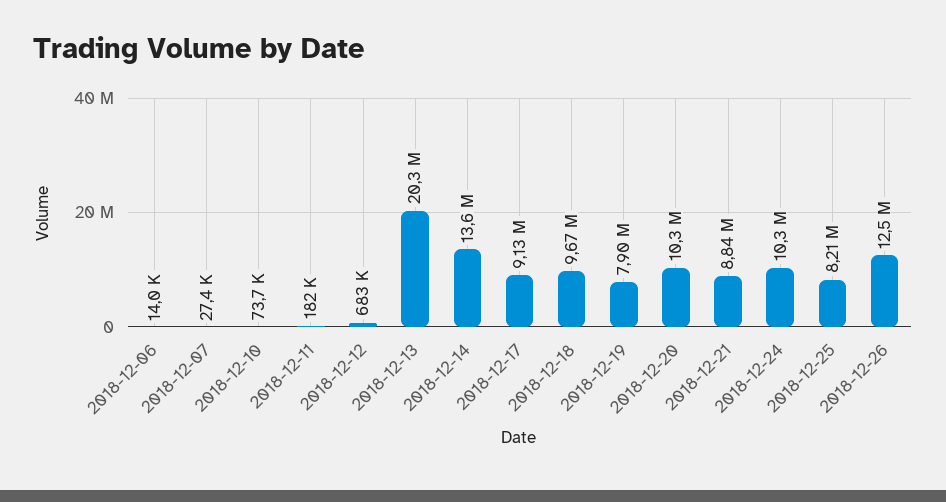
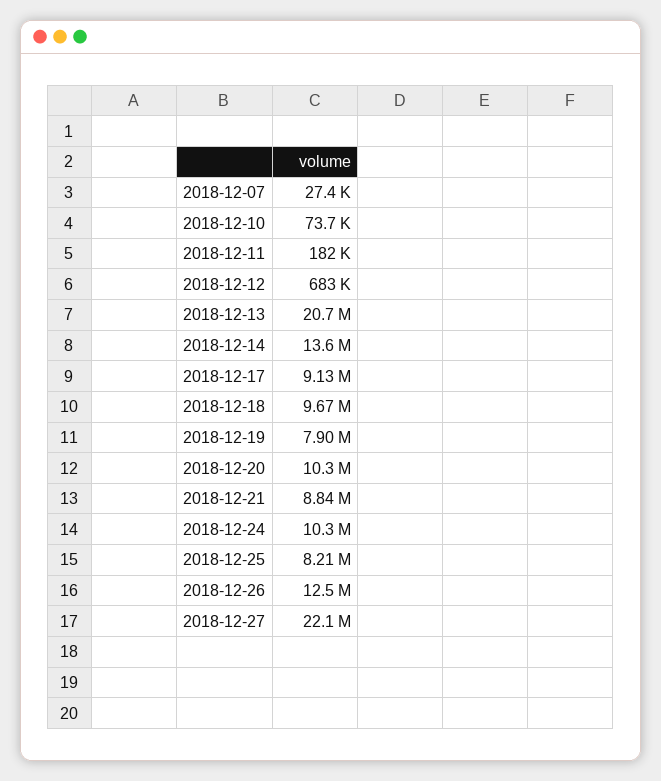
2018-12-06: 14000 -> none
2018-12-13: 20300000 -> 20700000
2018-12-27: none -> 22100000

